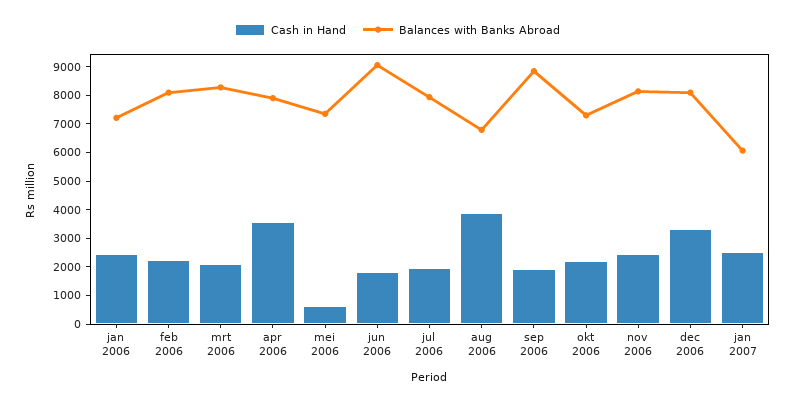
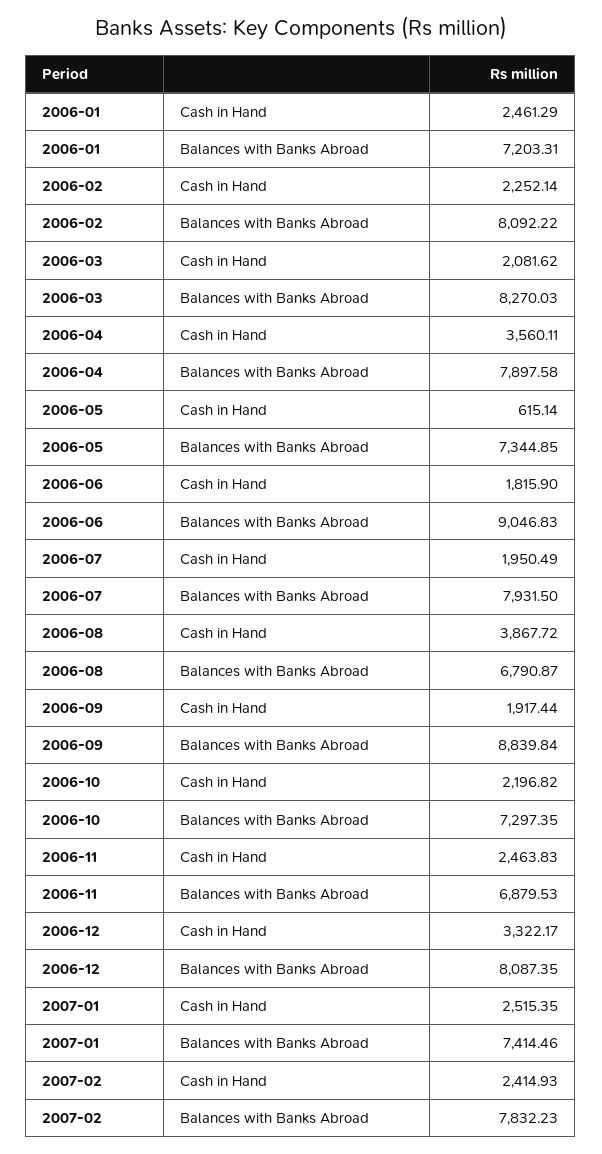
Balances with Banks Abroad, nov 2006: 8000 -> 6879.53
Balances with Banks Abroad, jan 2007: 6000 -> 7414.46
Cash in Hand, 2007-02: none -> 2414.93
Balances with Banks Abroad, 2007-02: none -> 7832.23

